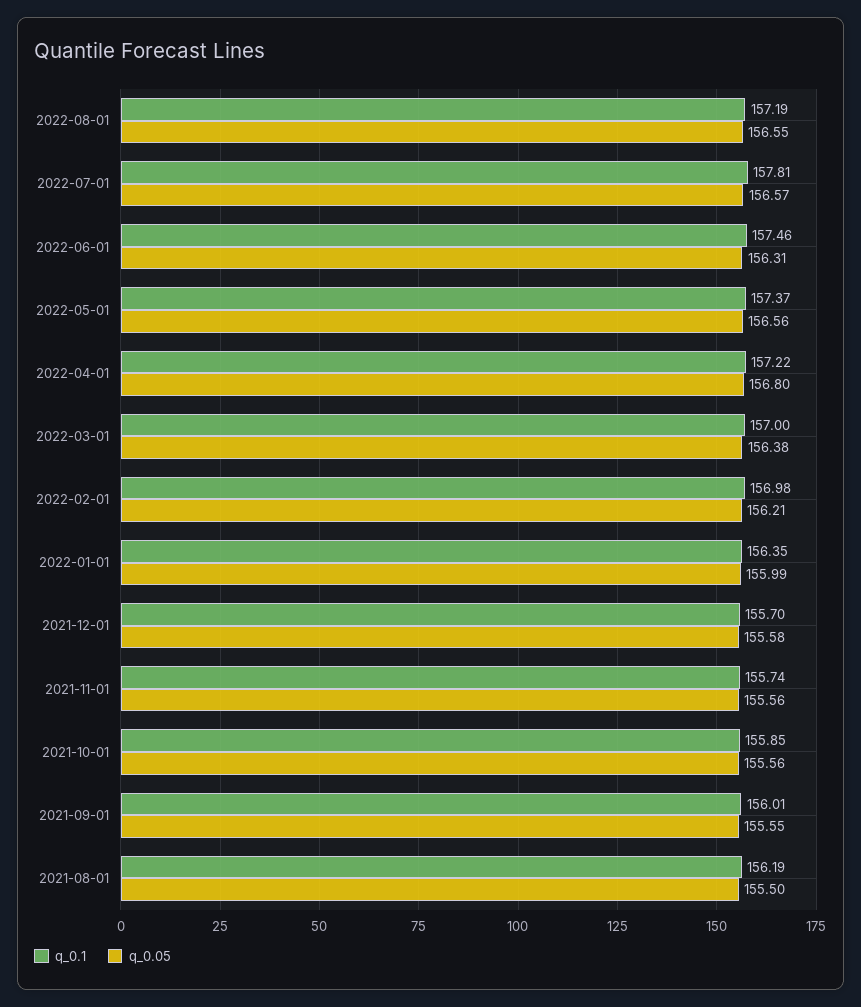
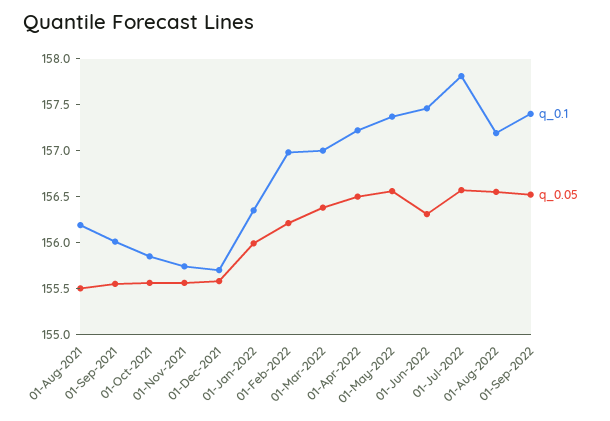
q_0.05, 2022-04-01: 156.8 -> 156.5
q_0.1, 01-Sep-2022: none -> 157.4
q_0.05, 01-Sep-2022: none -> 156.5

